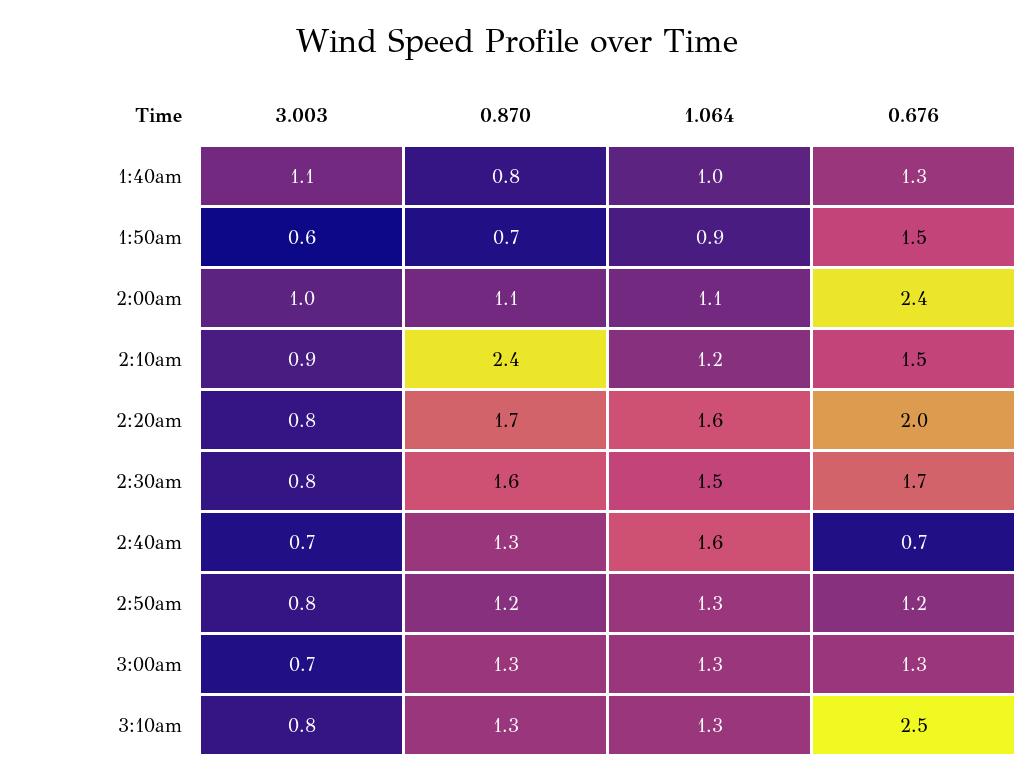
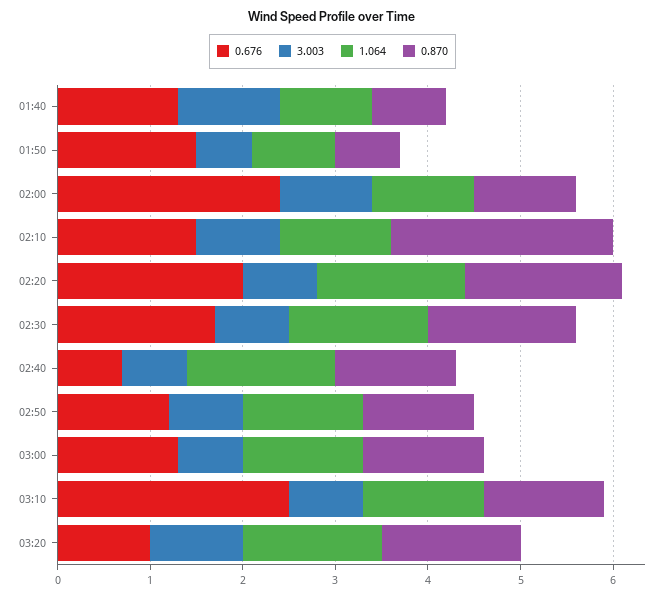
0.676, 03:20: none -> 1
3.003, 03:20: none -> 1
1.064, 03:20: none -> 1.5
0.870, 03:20: none -> 1.5

